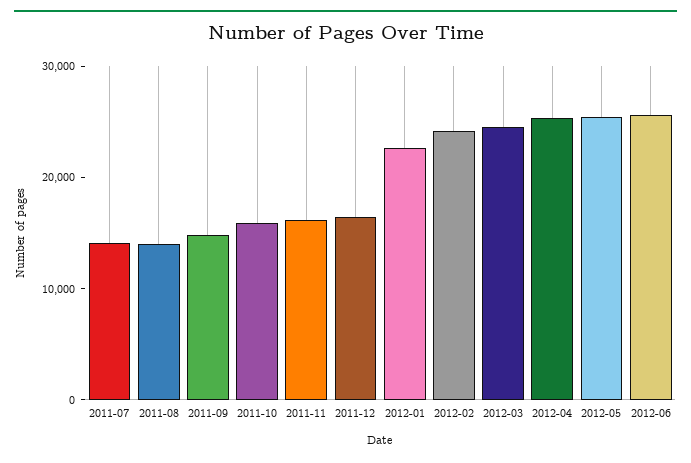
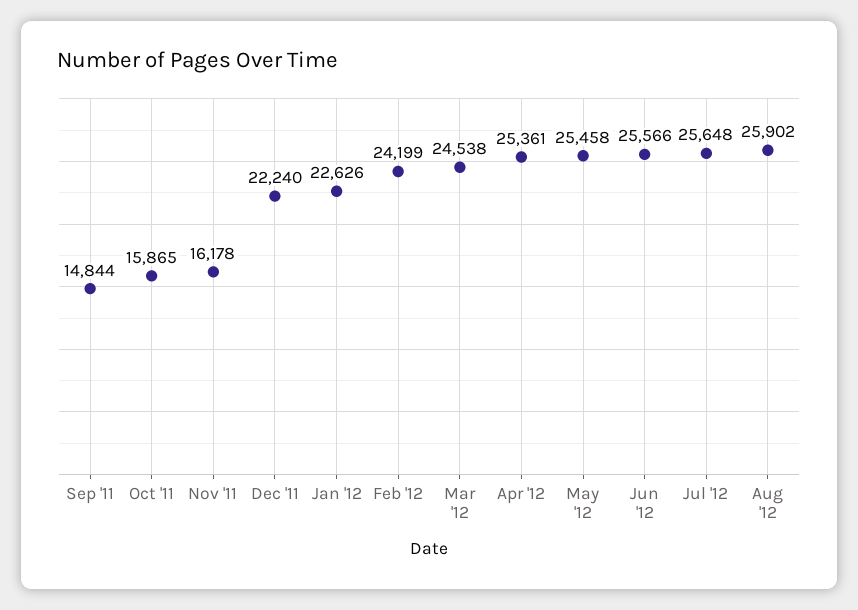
2011-07: 14000 -> none
2011-08: 14000 -> none
2011-12: 16000 -> 22240
Jul '12: none -> 25648
Aug '12: none -> 25902

